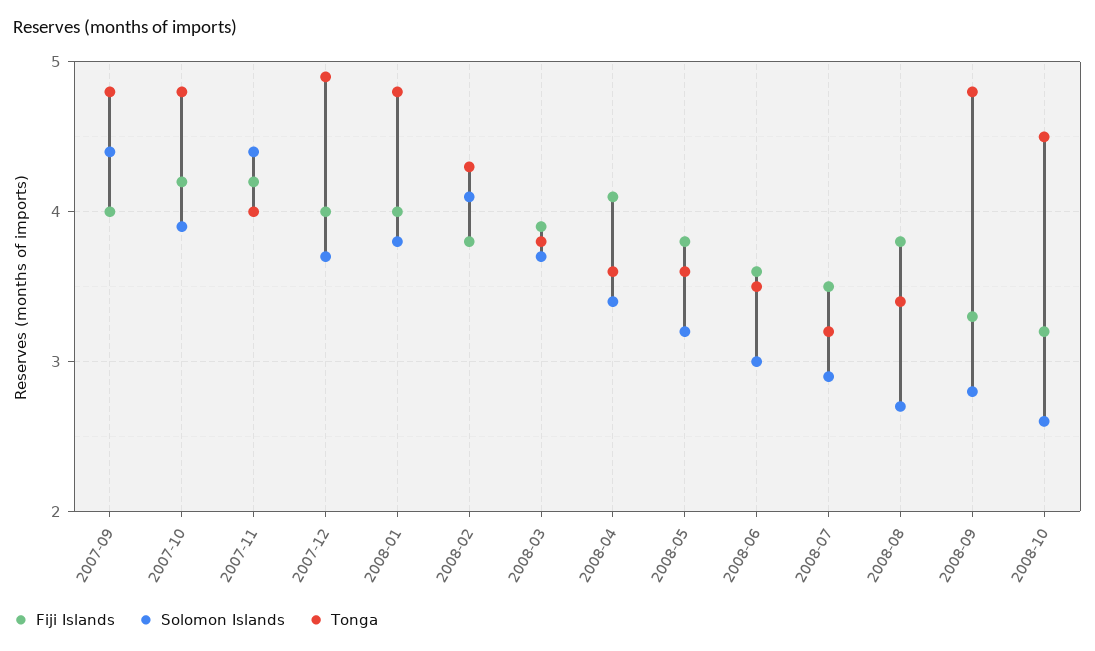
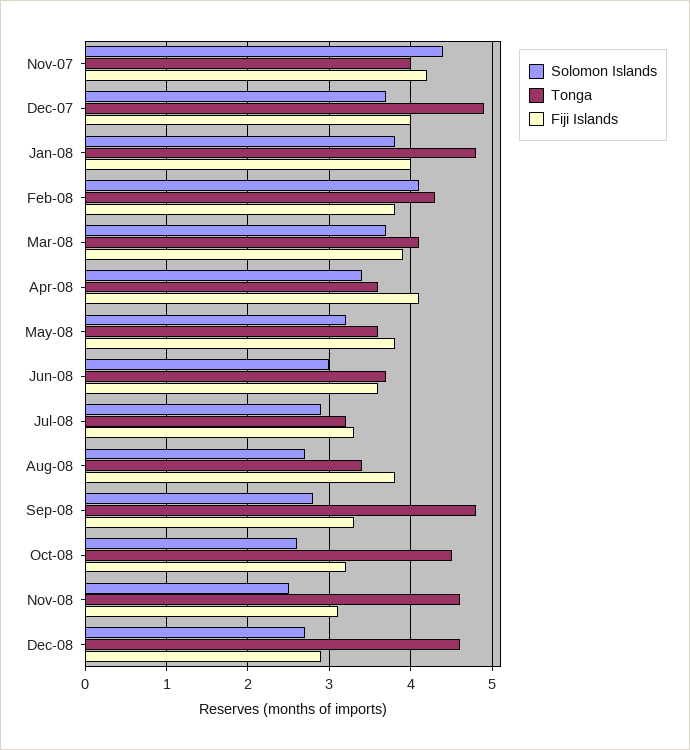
Fiji Islands, 2007-09: 4 -> none
Solomon Islands, 2007-09: 4.4 -> none
Tonga, 2007-09: 4.8 -> none
Fiji Islands, 2007-10: 4.2 -> none
Solomon Islands, 2007-10: 3.9 -> none
Tonga, 2007-10: 4.8 -> none
Tonga, 2008-03: 3.8 -> 4.1
Tonga, 2008-06: 3.5 -> 3.7
Fiji Islands, 2008-07: 3.5 -> 3.3
Solomon Islands, Nov-08: none -> 2.5
Tonga, Nov-08: none -> 4.6
Fiji Islands, Nov-08: none -> 3.1
Solomon Islands, Dec-08: none -> 2.7
Tonga, Dec-08: none -> 4.6
Fiji Islands, Dec-08: none -> 2.9

